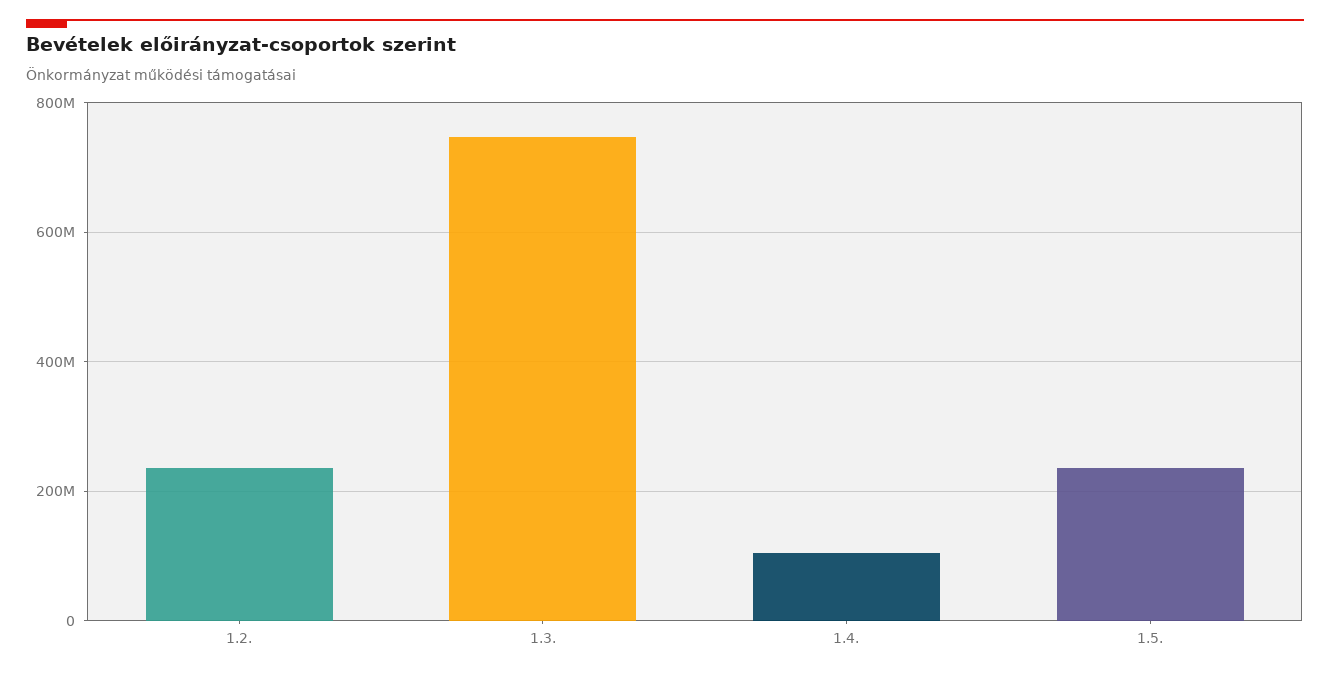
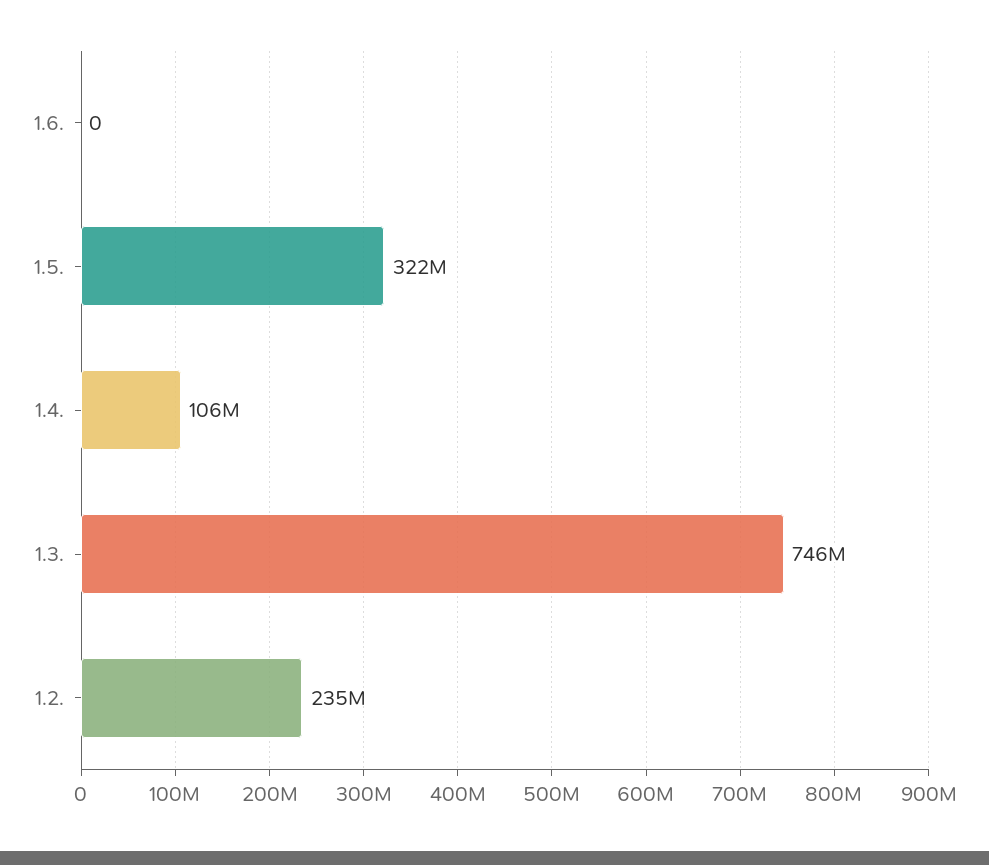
1.5.: 240000000 -> 322000000
1.6.: none -> 0

